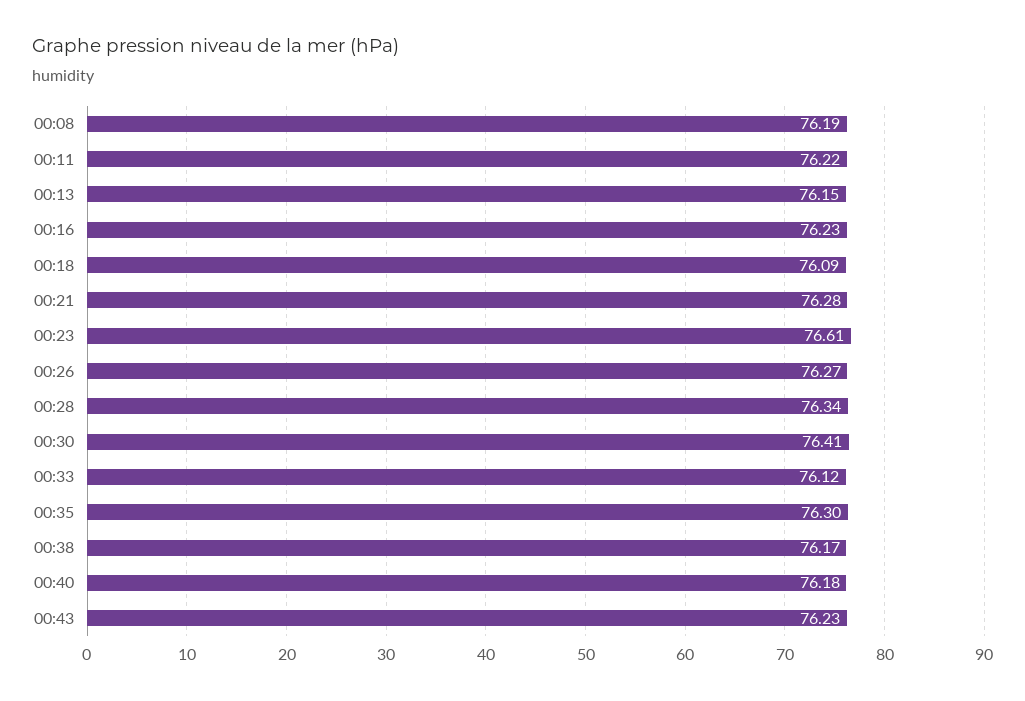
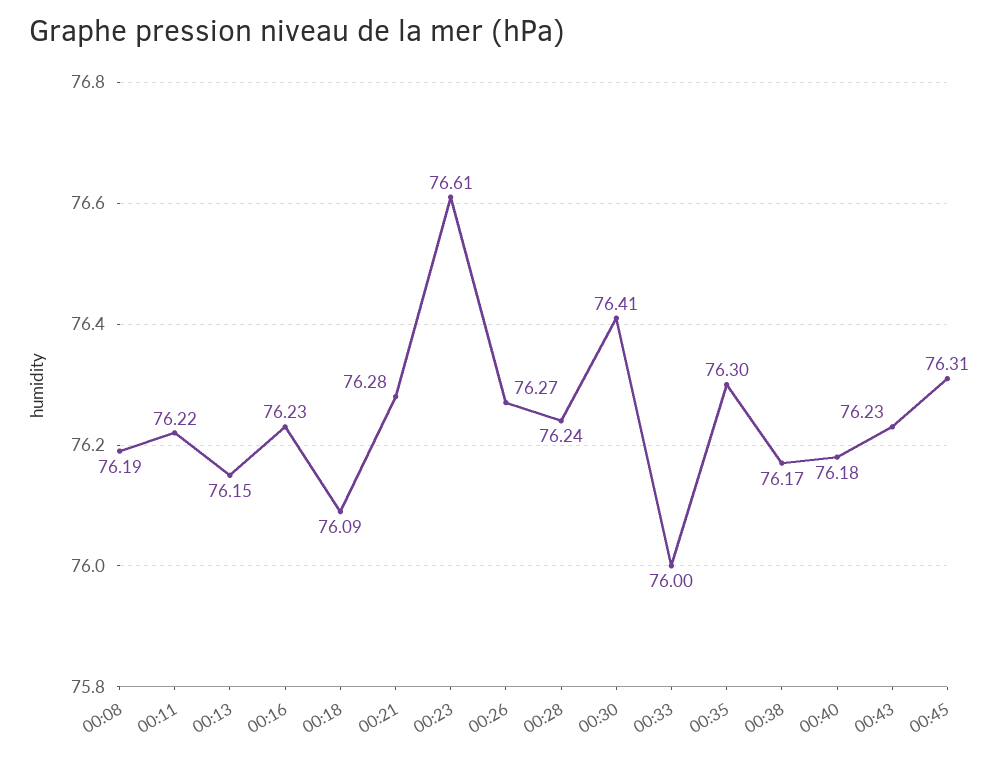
00:28: 76.34 -> 76.24
00:33: 76.12 -> 76
00:45: none -> 76.31

